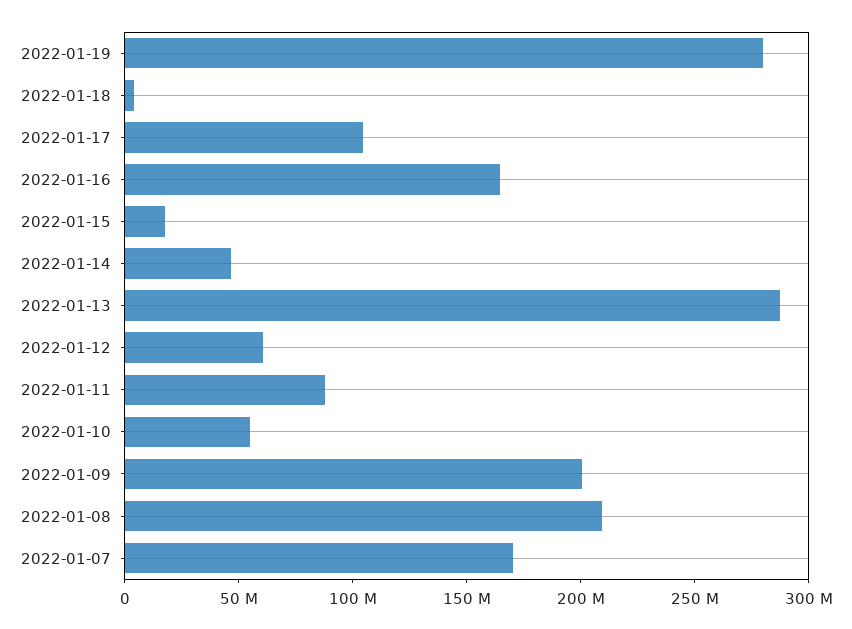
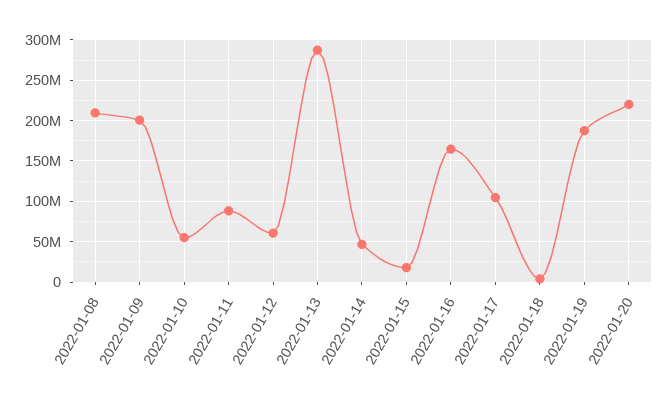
2022-01-19: 280000000 -> 190000000
2022-01-07: 170000000 -> none
2022-01-20: none -> 220000000

